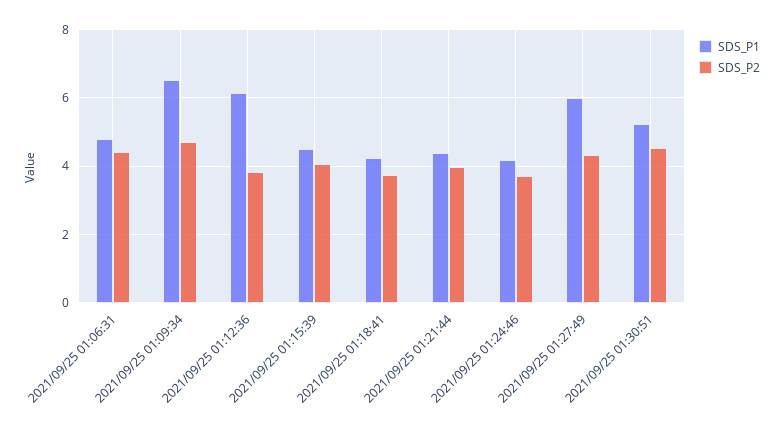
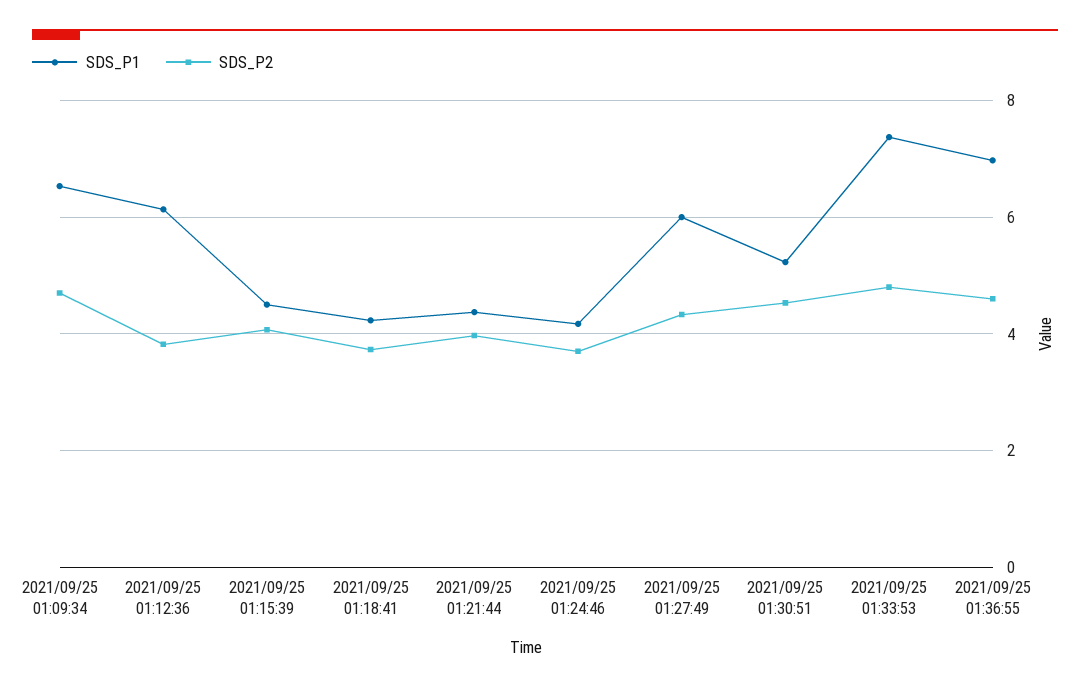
SDS_P1, 2021/09/25 01:06:31: 4.8 -> none
SDS_P2, 2021/09/25 01:06:31: 4.4 -> none
SDS_P1, 2021/09/25 01:33:53: none -> 7.4
SDS_P2, 2021/09/25 01:33:53: none -> 4.8
SDS_P1, 2021/09/25 01:36:55: none -> 7
SDS_P2, 2021/09/25 01:36:55: none -> 4.6

